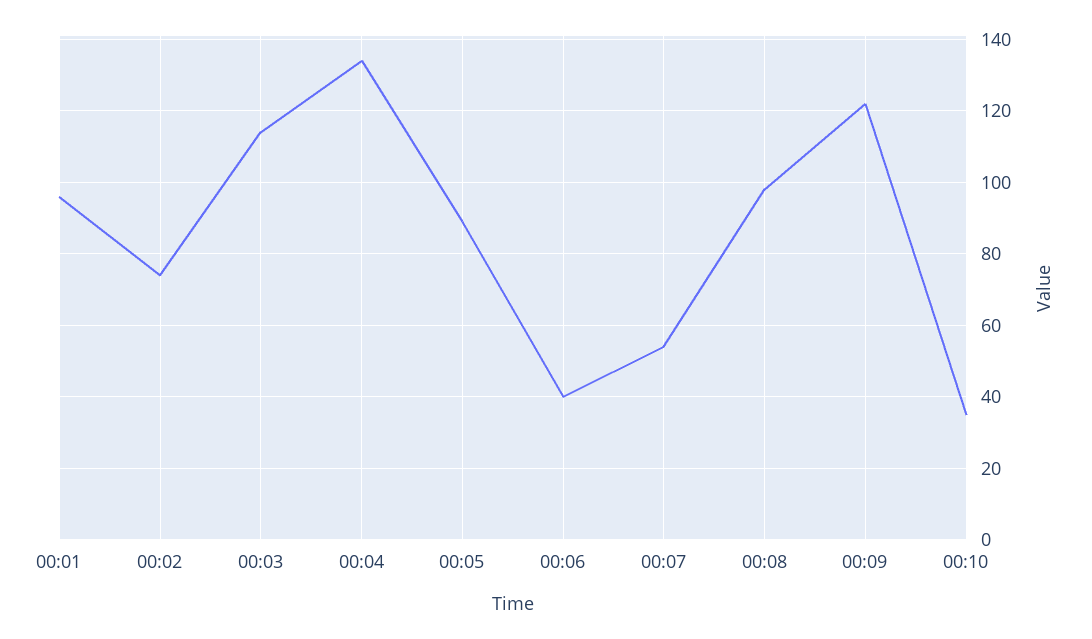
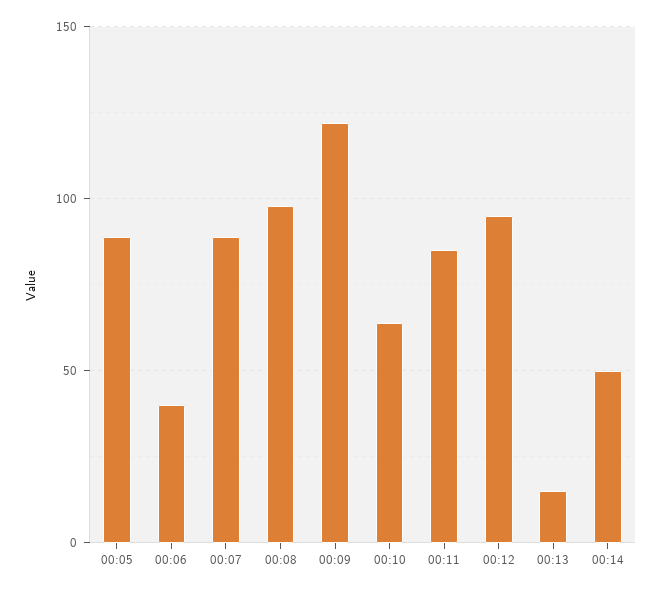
00:01: 95 -> none
00:02: 75 -> none
00:03: 115 -> none
00:04: 135 -> none
00:07: 55 -> 90
00:10: 35 -> 65
00:11: none -> 85
00:12: none -> 95
00:13: none -> 15
00:14: none -> 50

